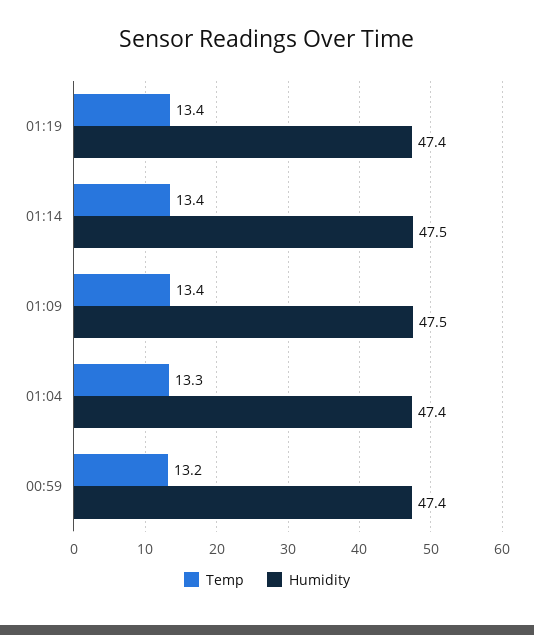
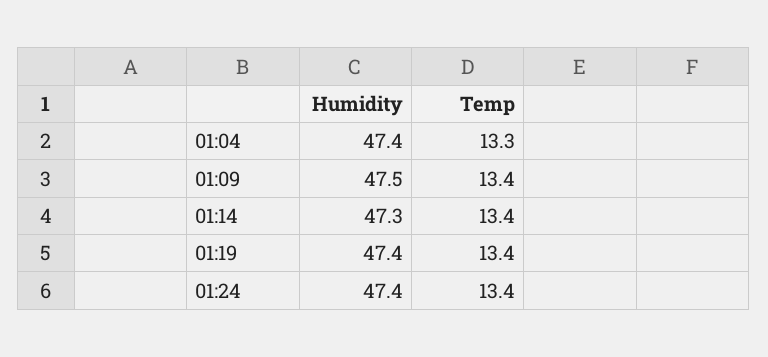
Humidity, 01:14: 47.5 -> 47.3
Temp, 00:59: 13.2 -> none
Humidity, 00:59: 47.4 -> none
Humidity, 01:24: none -> 47.4
Temp, 01:24: none -> 13.4

